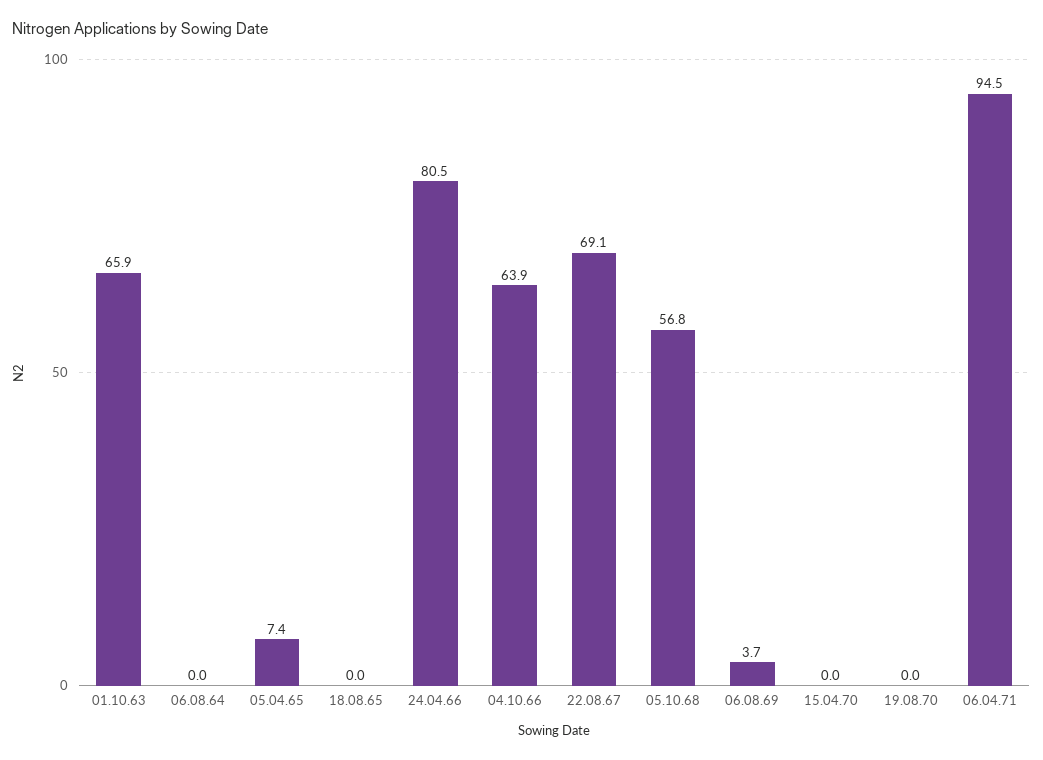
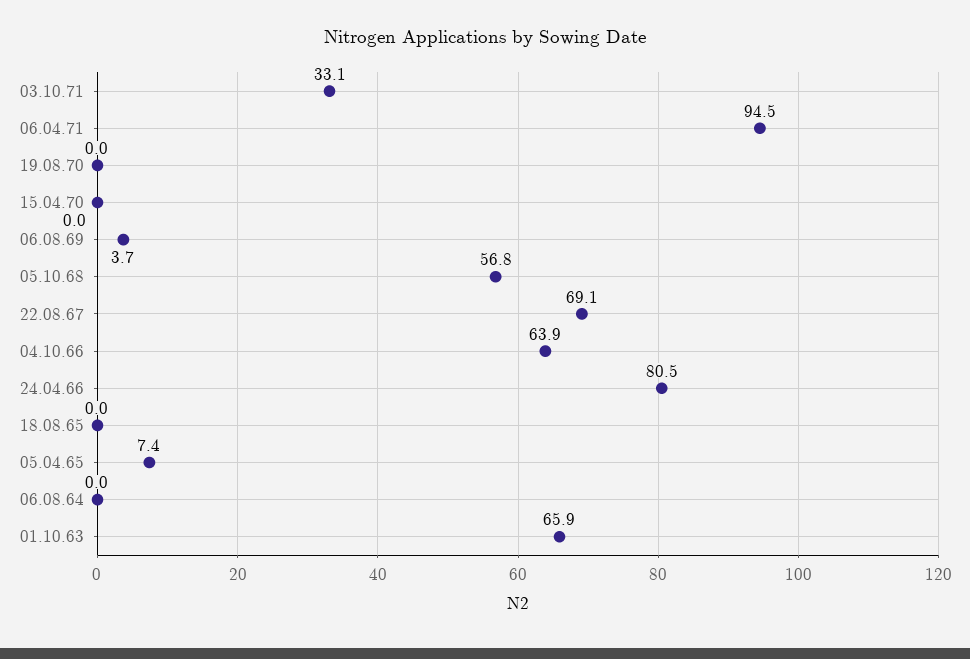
03.10.71: none -> 33.1

